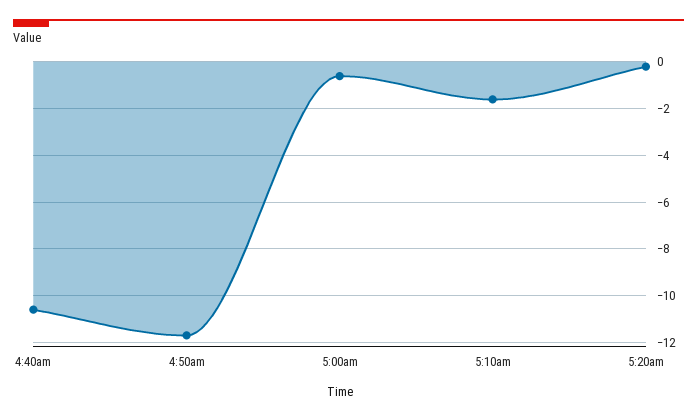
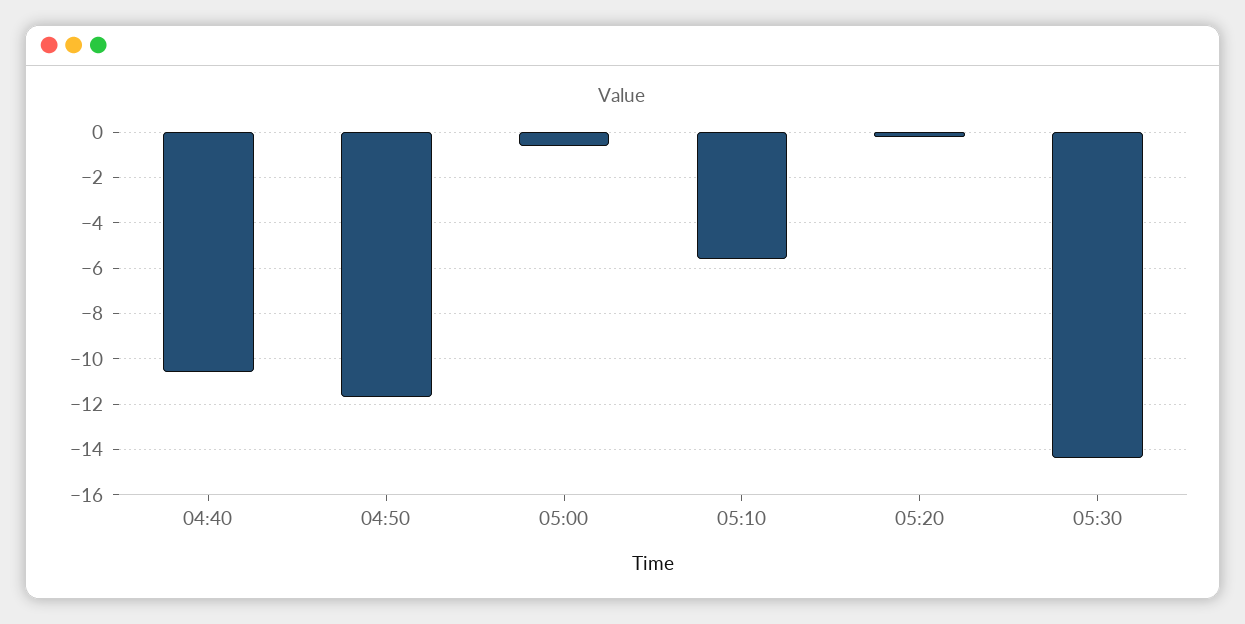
5:10am: -1.5 -> -5.5
05:30: none -> -14.5

